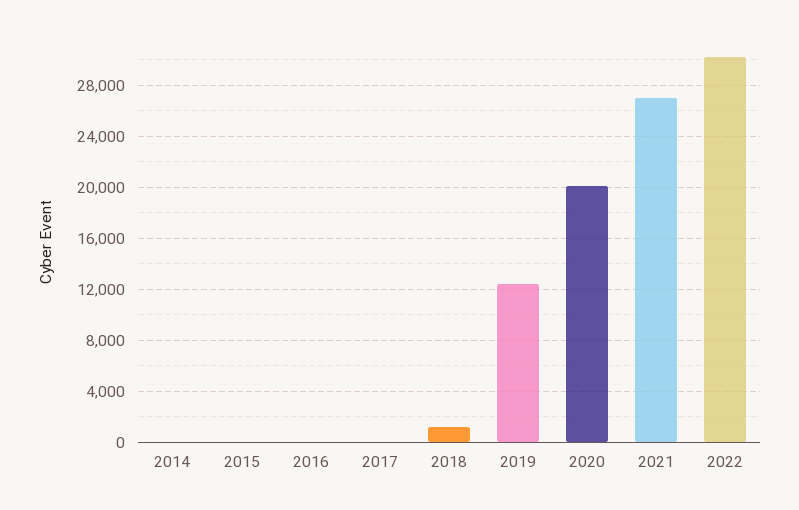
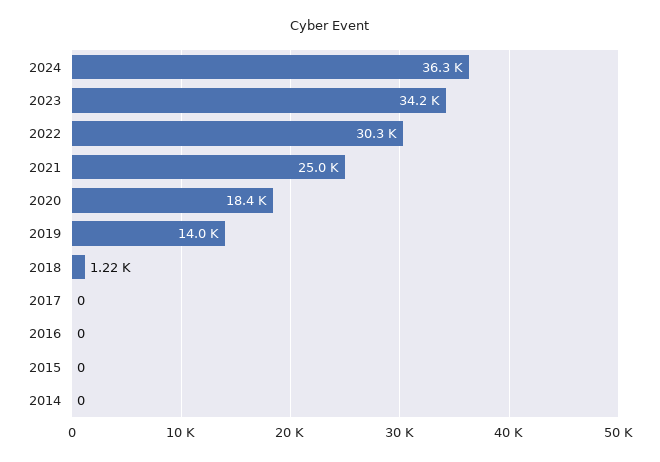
2019: 12500 -> 14000
2020: 20000 -> 18400
2021: 27000 -> 25000
2024: none -> 36300
2023: none -> 34200

